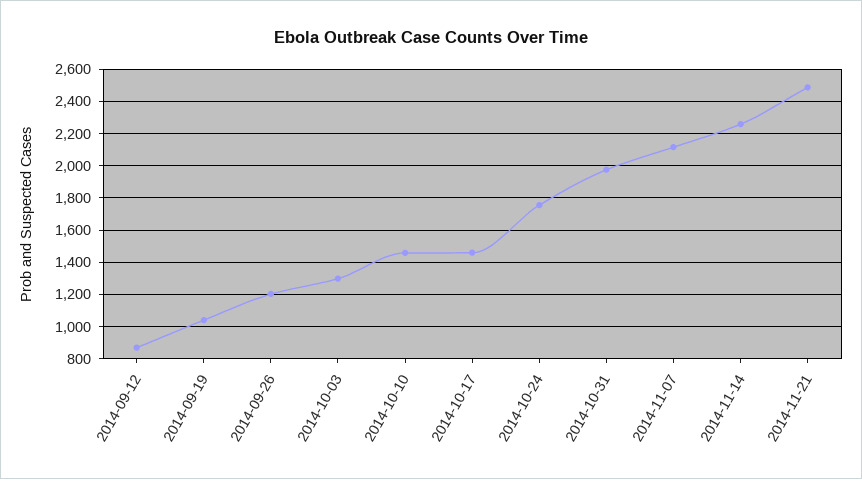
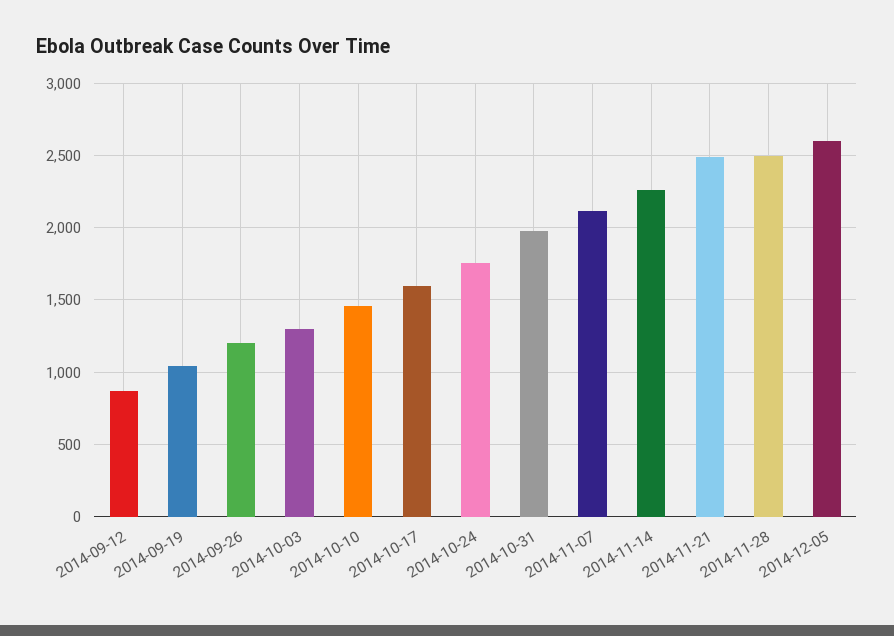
2014-10-17: 1450 -> 1600
2014-11-28: none -> 2500
2014-12-05: none -> 2600

